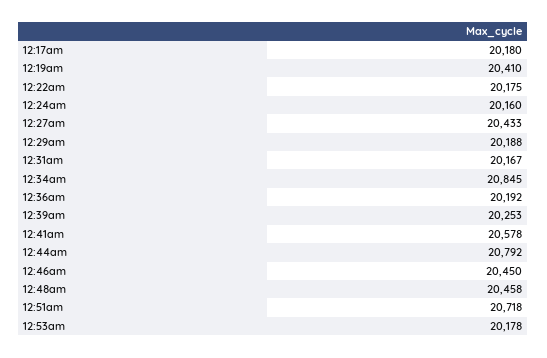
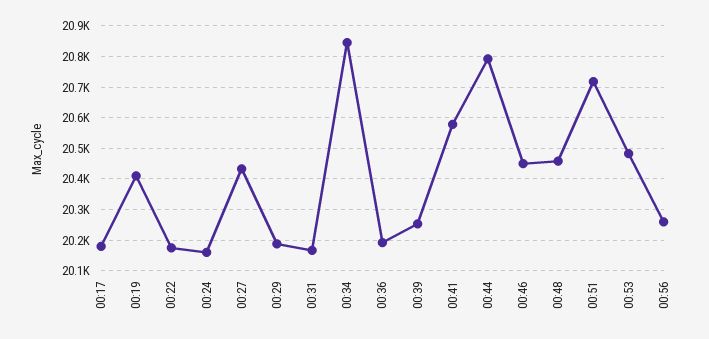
12:53am: 20178 -> 20480
00:56: none -> 20260

